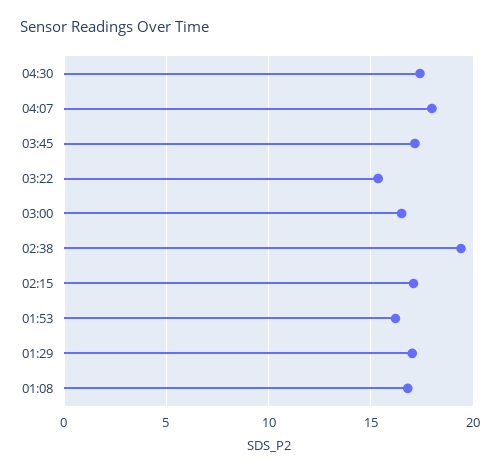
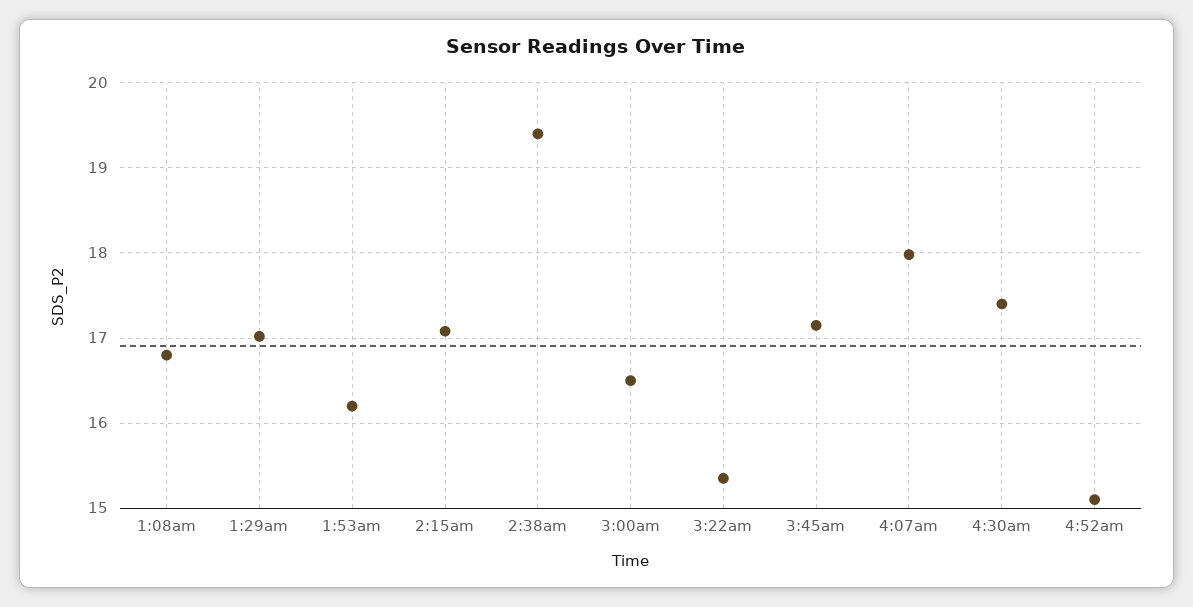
4:52am: none -> 15.1

